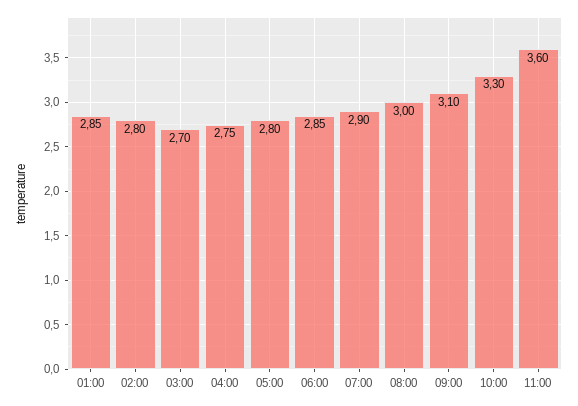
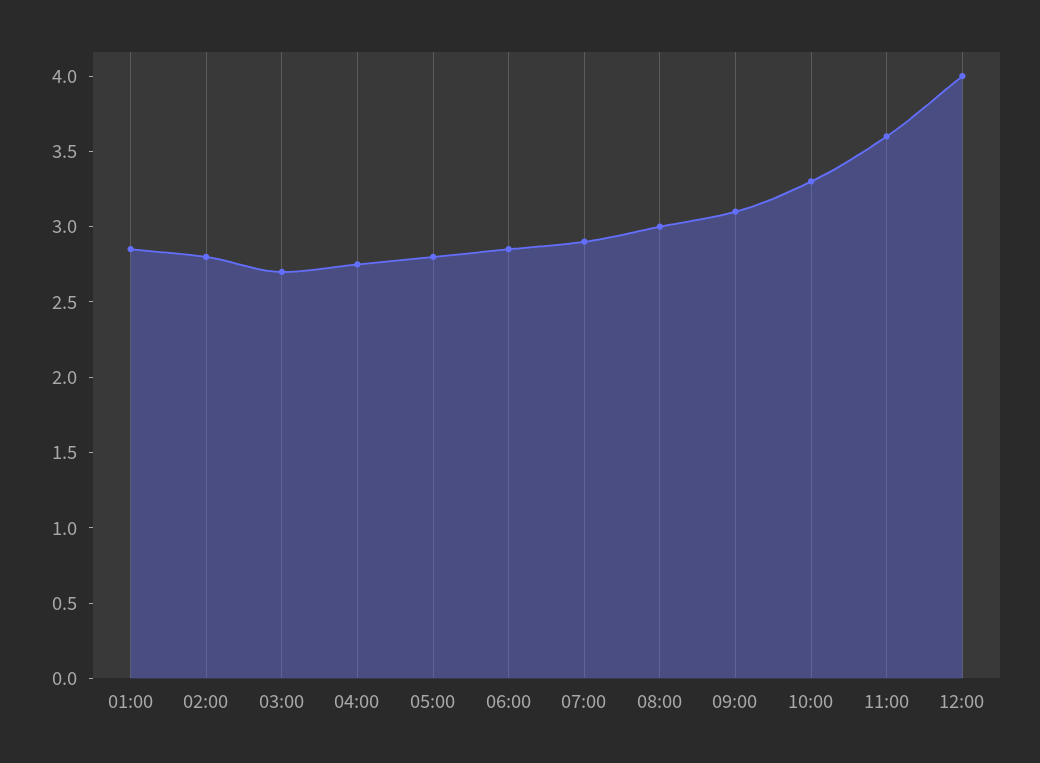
12:00: none -> 4

